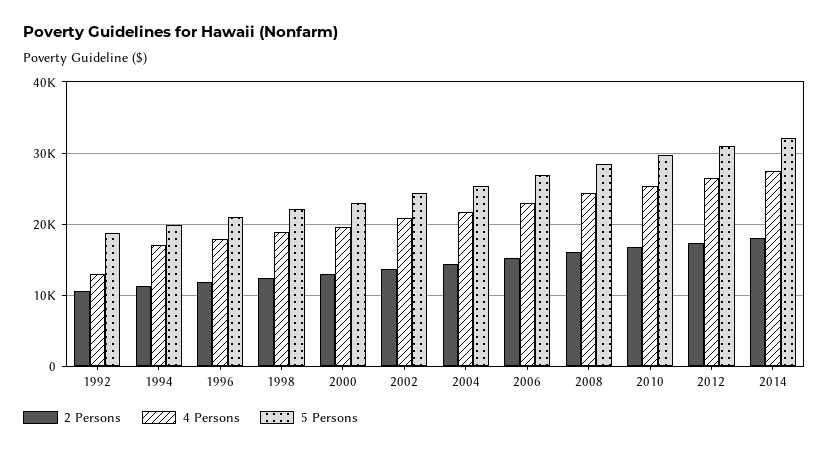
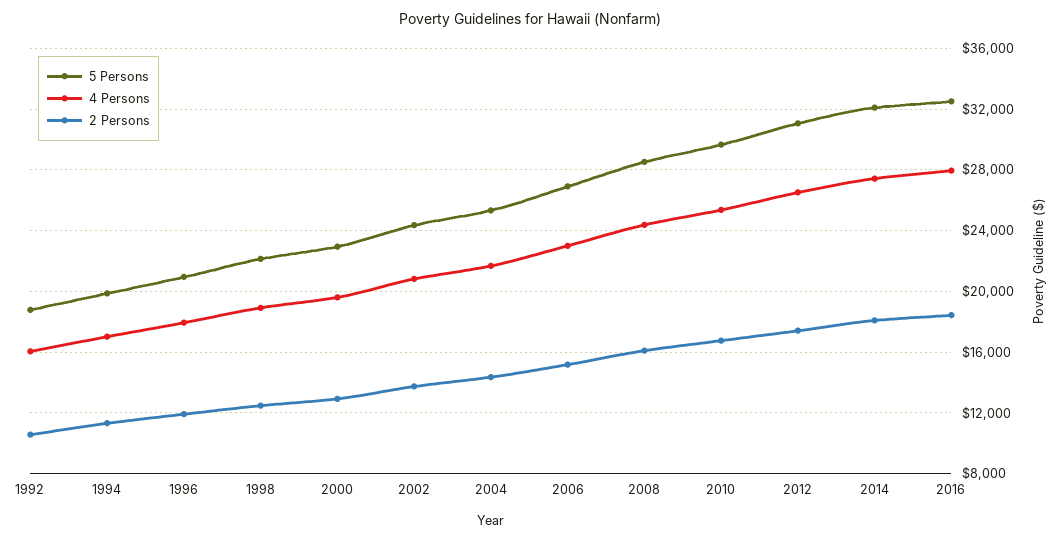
4 Persons, 1992: 13000 -> 16000
5 Persons, 2016: none -> 32500
4 Persons, 2016: none -> 28000
2 Persons, 2016: none -> 18500

